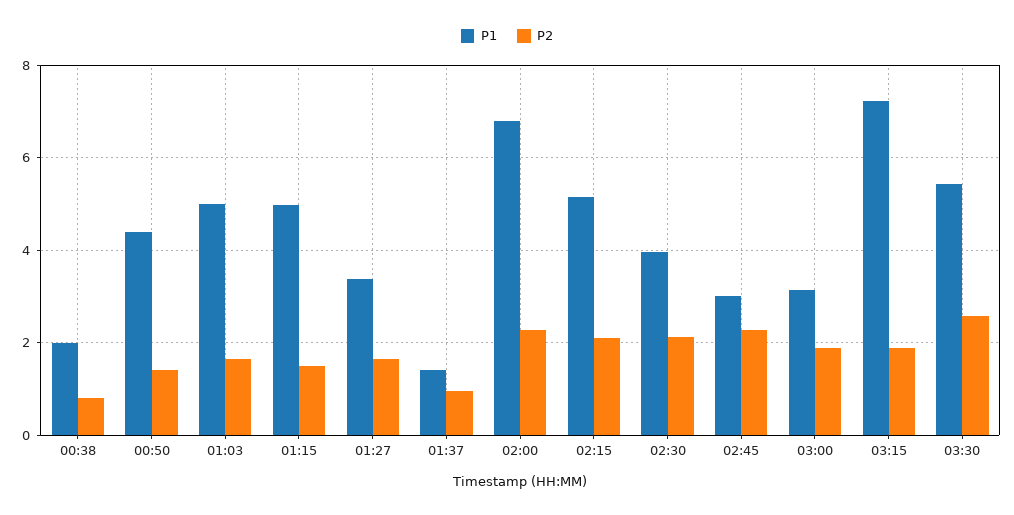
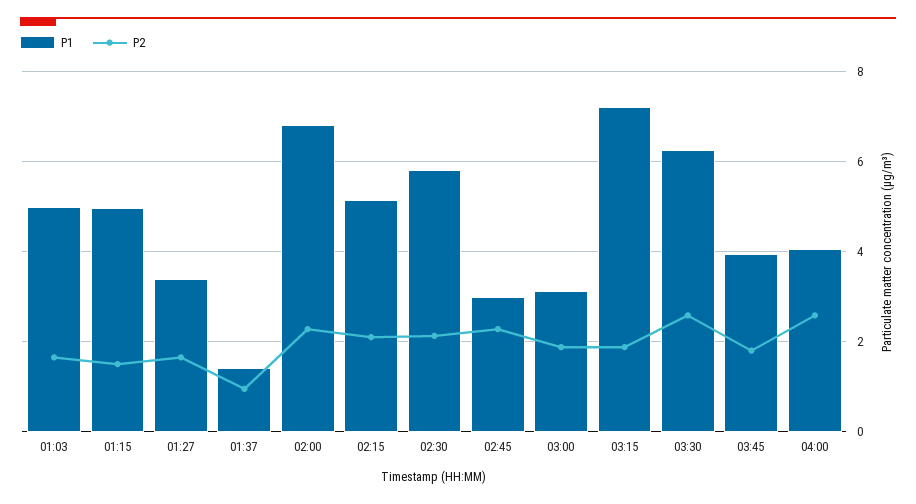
P1, 00:38: 2 -> none
P2, 00:38: 0.8 -> none
P1, 00:50: 4.4 -> none
P2, 00:50: 1.4 -> none
P1, 02:30: 4 -> 5.8
P1, 03:30: 5.4 -> 6.2
P1, 03:45: none -> 4
P2, 03:45: none -> 1.8
P1, 04:00: none -> 4
P2, 04:00: none -> 2.6

